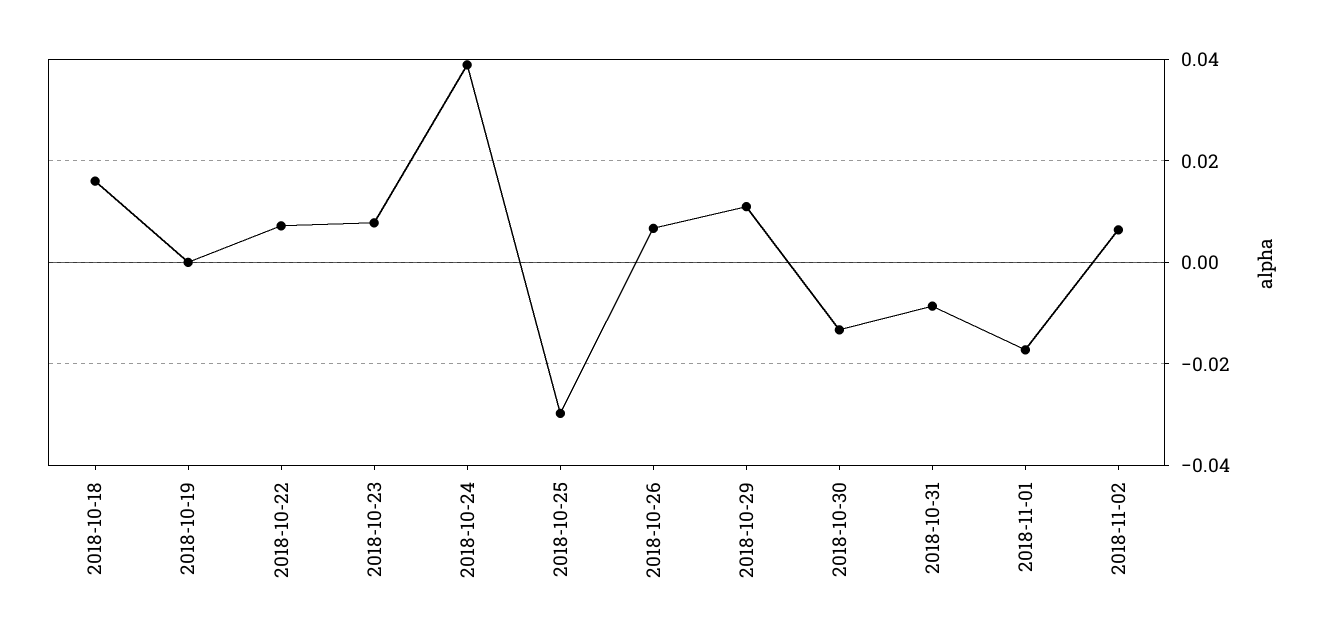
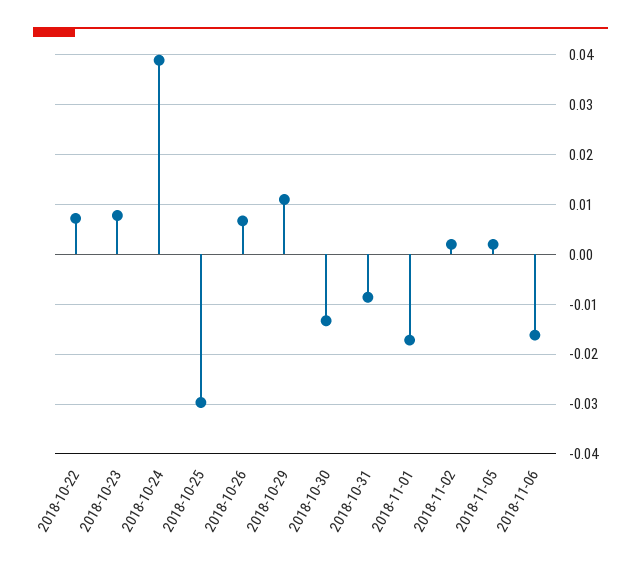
2018-10-18: 0.016 -> none
2018-10-19: 0 -> none
2018-11-02: 0.006 -> 0.002
2018-11-05: none -> 0.002
2018-11-06: none -> -0.016

